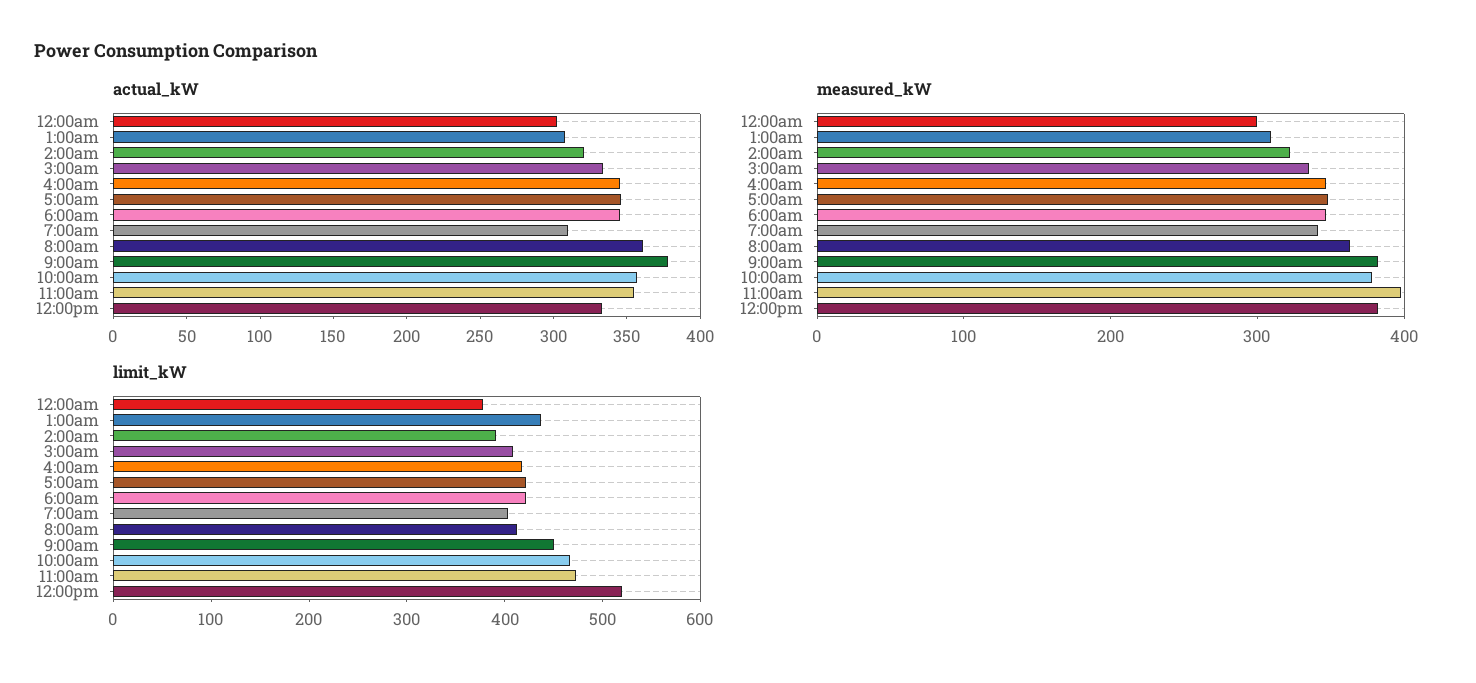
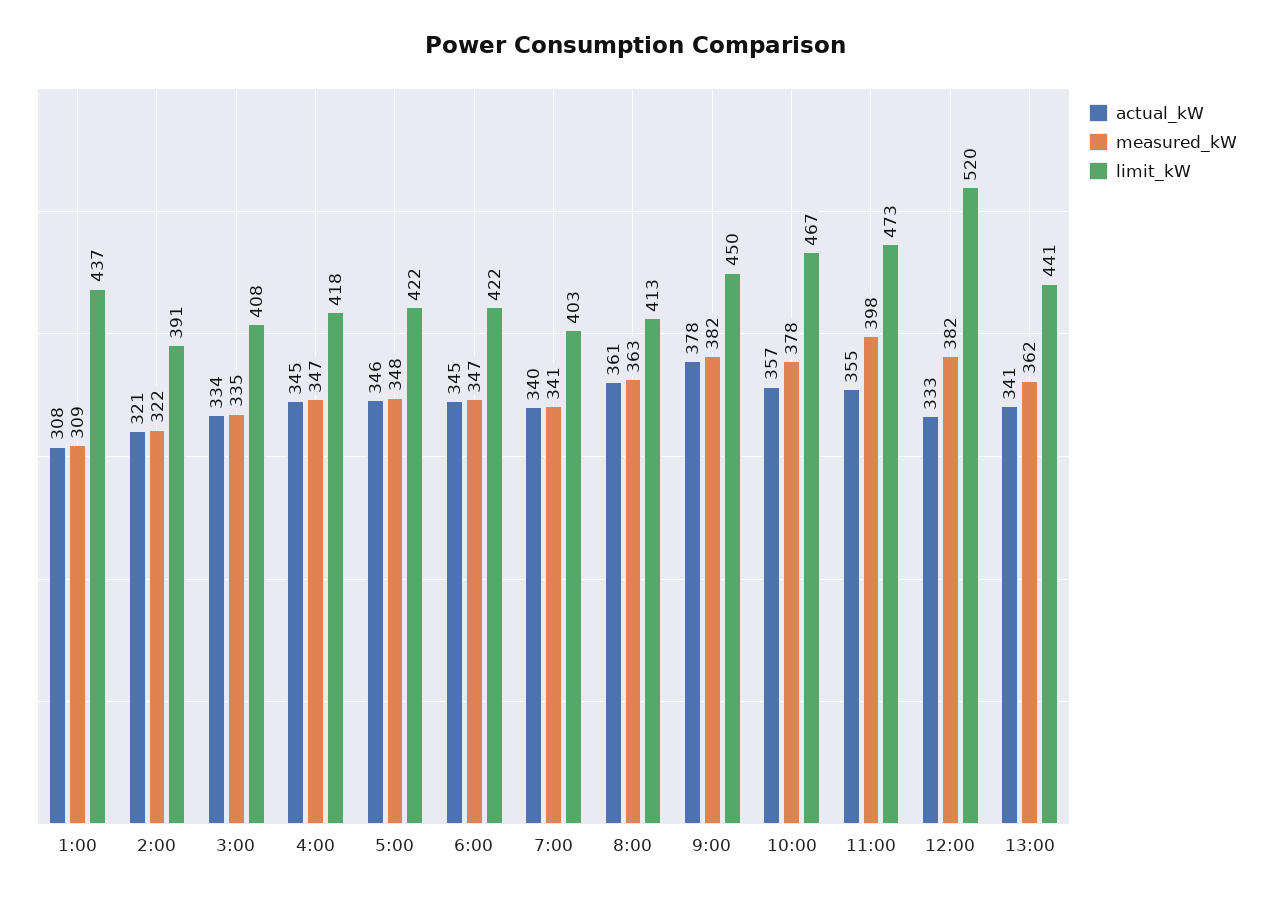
actual_kW, 12:00am: 300 -> none
actual_kW, 7:00am: 310 -> 340
measured_kW, 12:00am: 300 -> none
limit_kW, 12:00am: 380 -> none
actual_kW, 13:00: none -> 341
measured_kW, 13:00: none -> 362
limit_kW, 13:00: none -> 441

